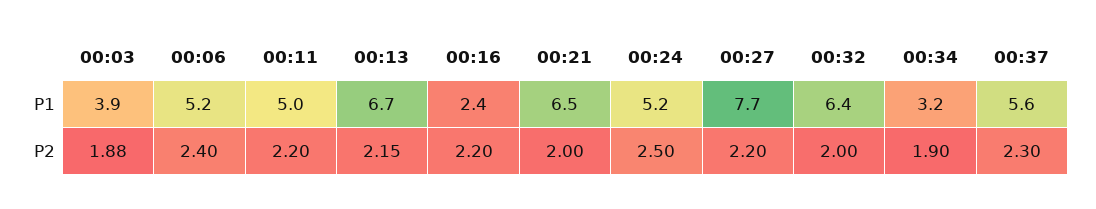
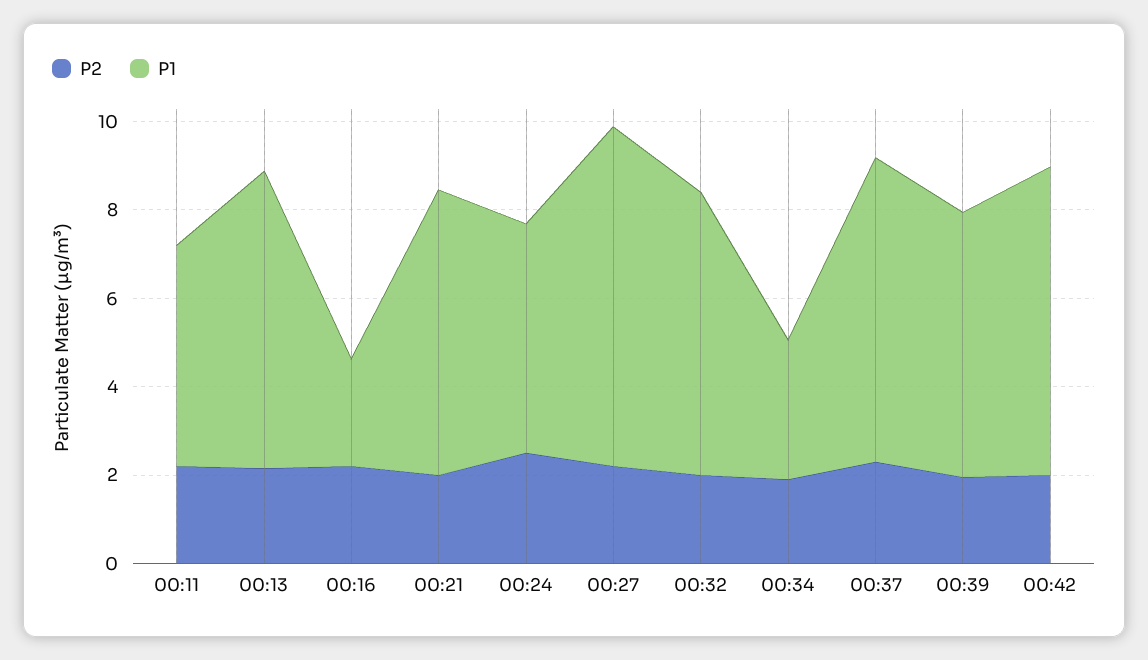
P1, 00:03: 3.9 -> none
P1, 00:06: 5.2 -> none
P1, 00:37: 5.6 -> 7
P2, 00:03: 1.88 -> none
P2, 00:06: 2.4 -> none
P2, 00:39: none -> 2
P1, 00:39: none -> 6
P2, 00:42: none -> 2
P1, 00:42: none -> 7

